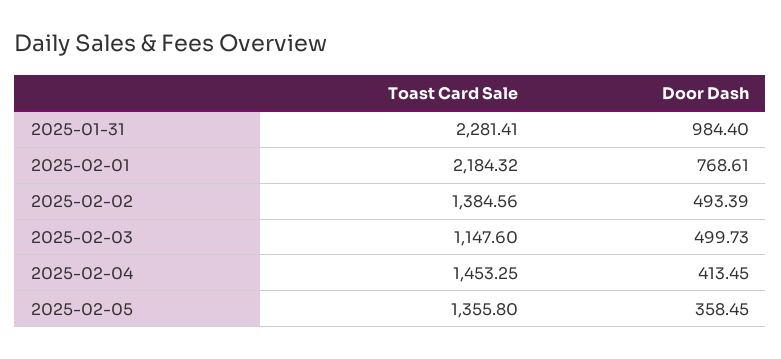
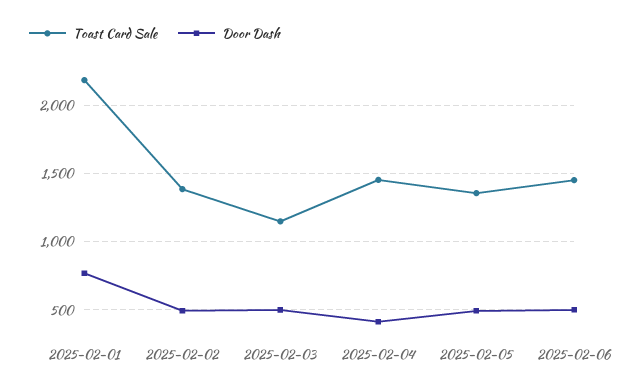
Toast Card Sale, 2025-01-31: 2281.41 -> none
Door Dash, 2025-01-31: 984.4 -> none
Door Dash, 2025-02-05: 358.45 -> 500
Toast Card Sale, 2025-02-06: none -> 1450
Door Dash, 2025-02-06: none -> 500

